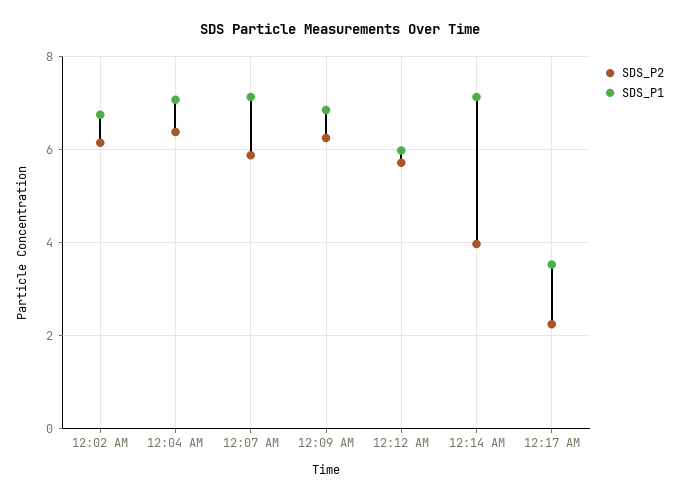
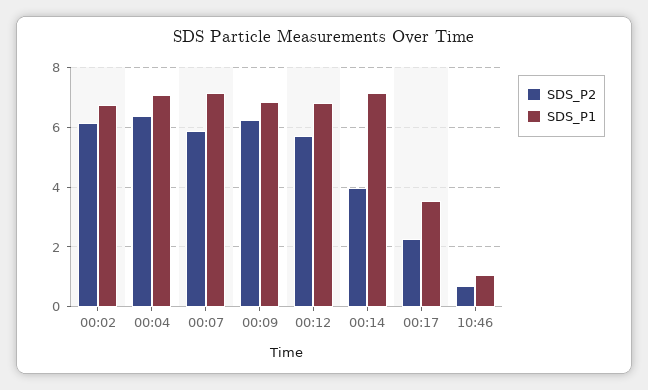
SDS_P1, 12:12 AM: 6 -> 6.75
SDS_P2, 10:46: none -> 0.75
SDS_P1, 10:46: none -> 1

